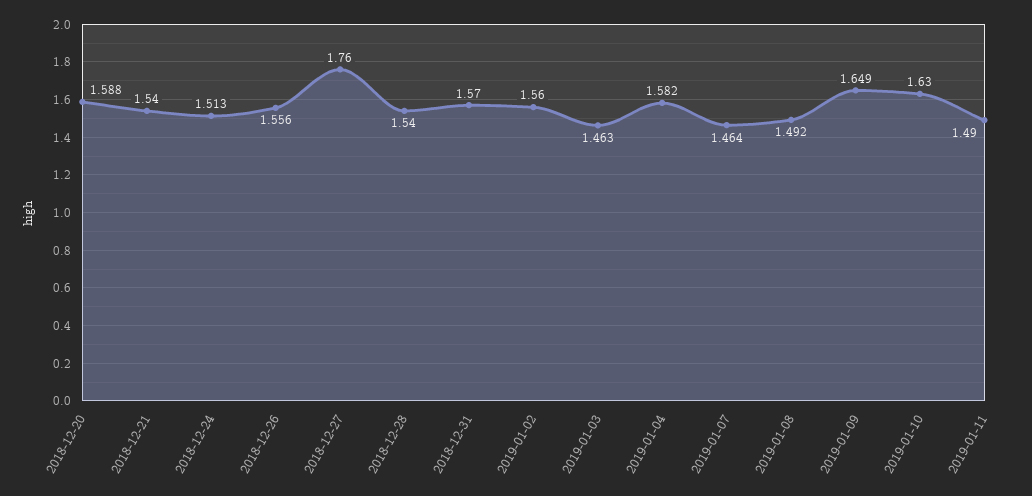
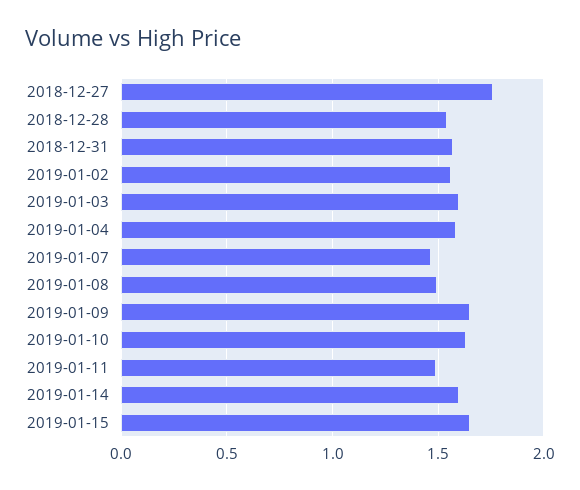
2018-12-20: 1.588 -> none
2018-12-21: 1.54 -> none
2018-12-24: 1.513 -> none
2018-12-26: 1.556 -> none
2019-01-03: 1.463 -> 1.6
2019-01-14: none -> 1.6
2019-01-15: none -> 1.65

